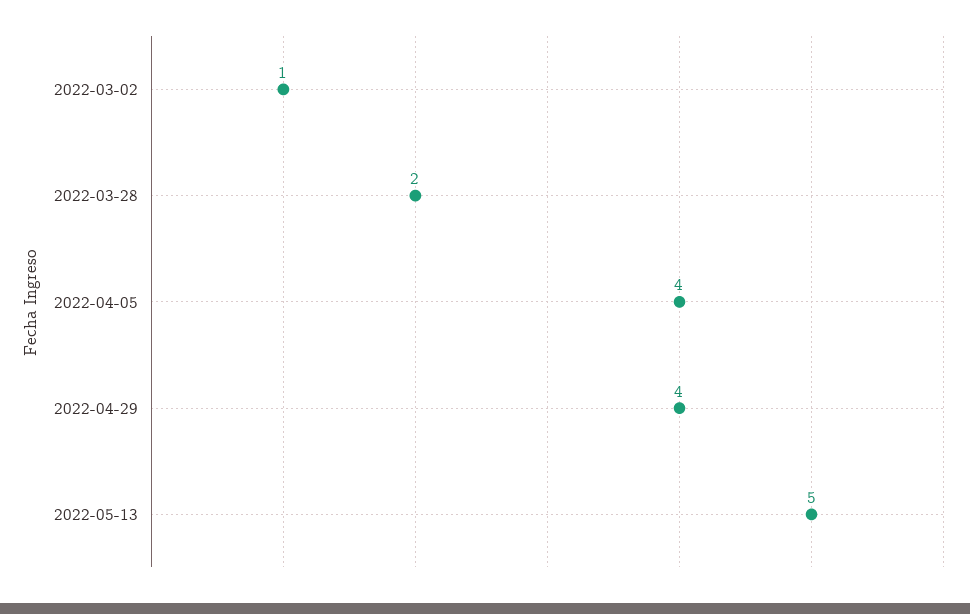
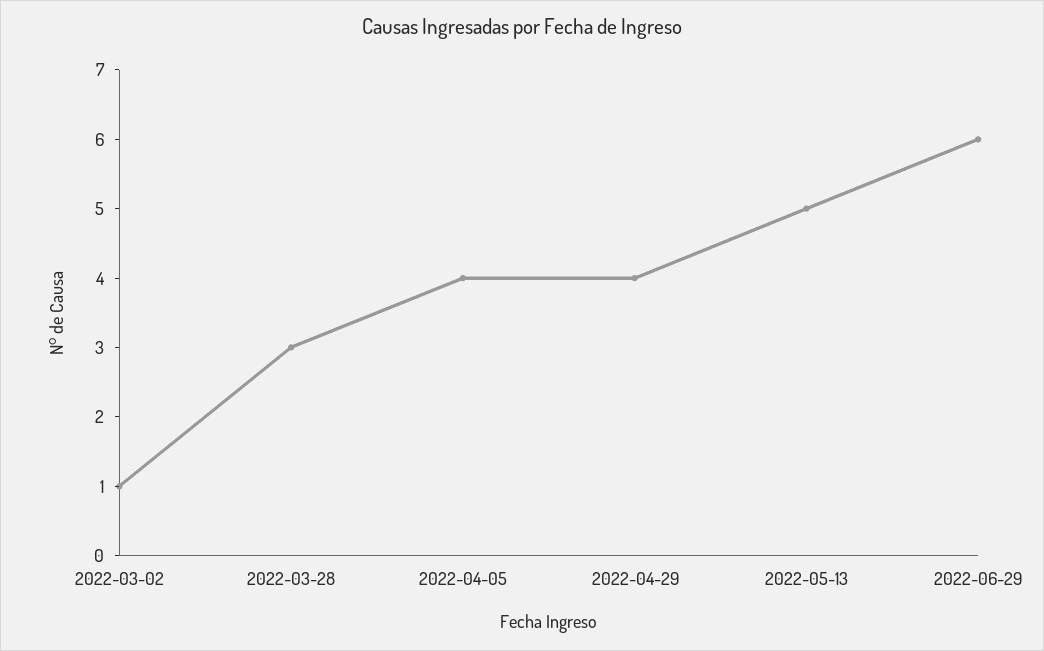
2022-03-28: 2 -> 3
2022-06-29: none -> 6

